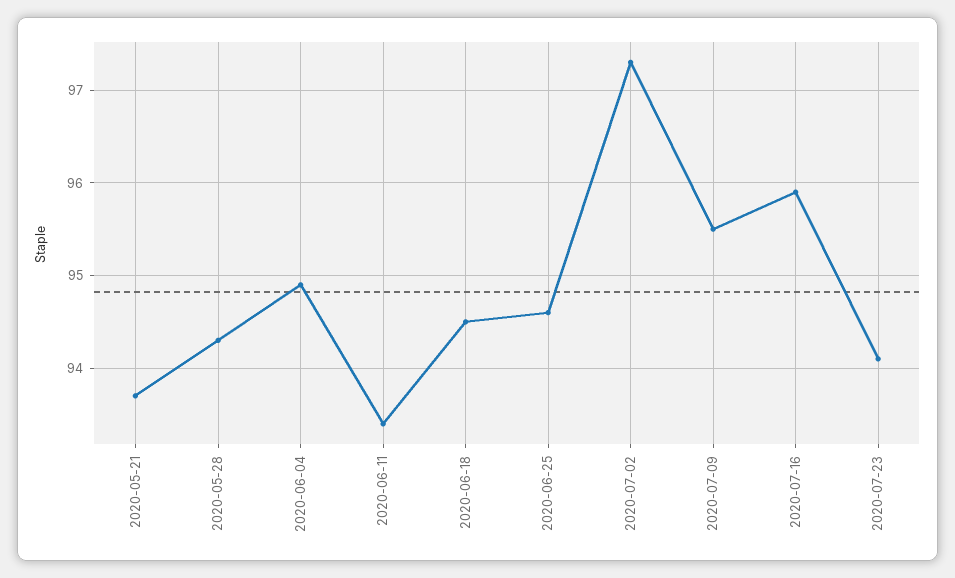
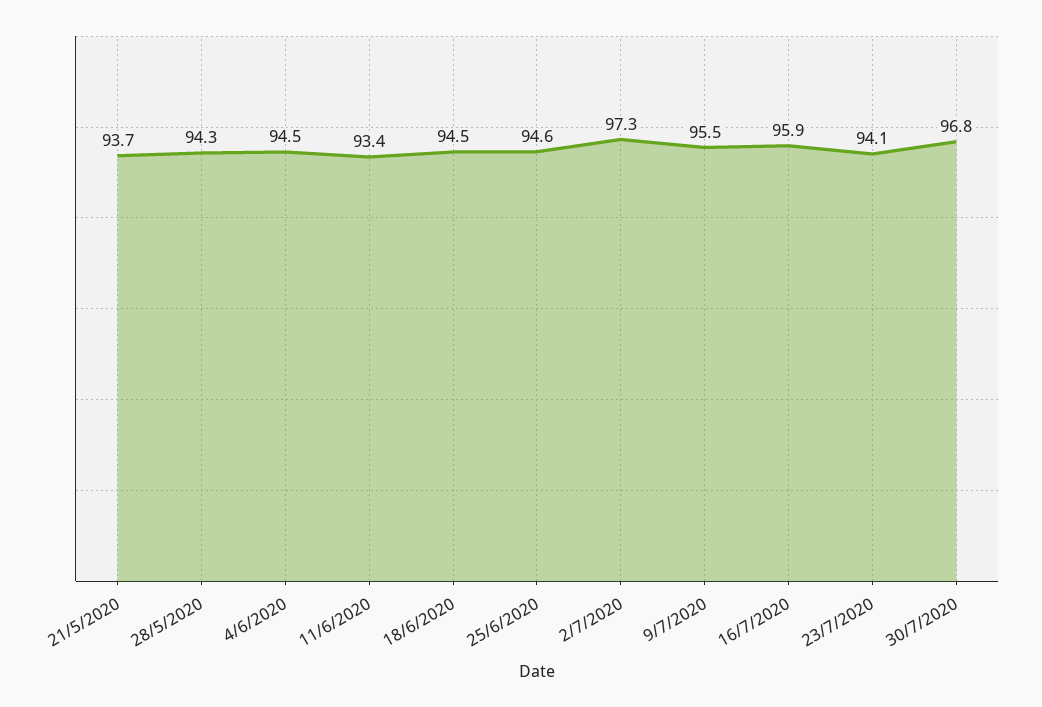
2020-06-04: 94.9 -> 94.5
30/7/2020: none -> 96.8

